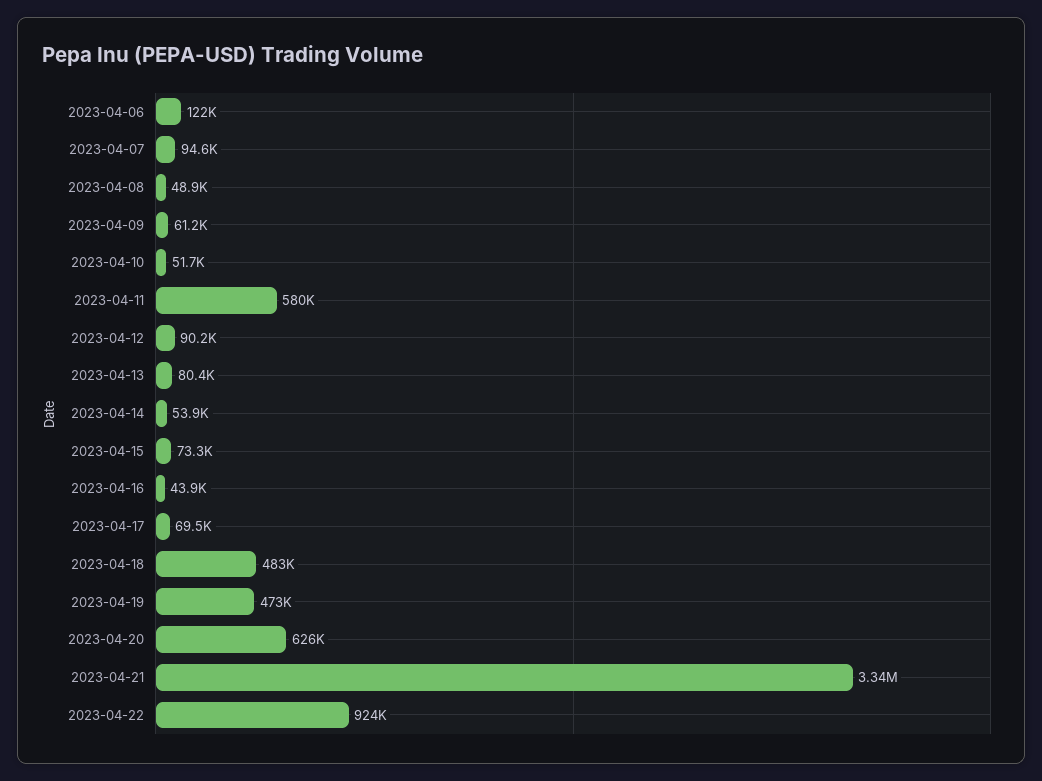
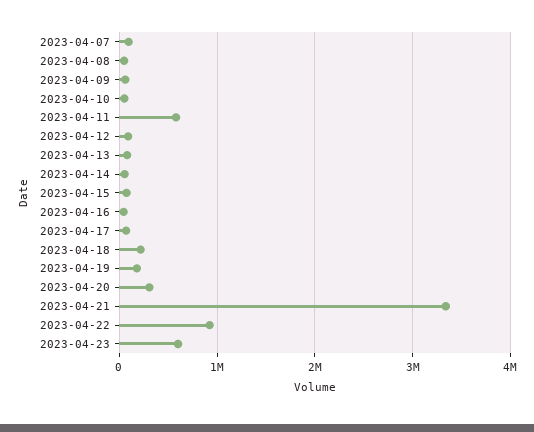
2023-04-06: 122000 -> none
2023-04-18: 483000 -> 200000
2023-04-19: 473000 -> 200000
2023-04-20: 626000 -> 300000
2023-04-23: none -> 600000

